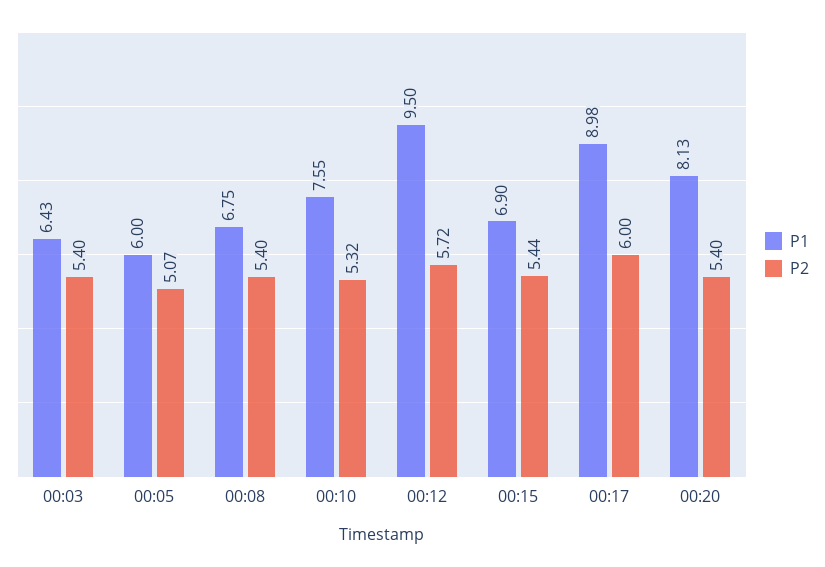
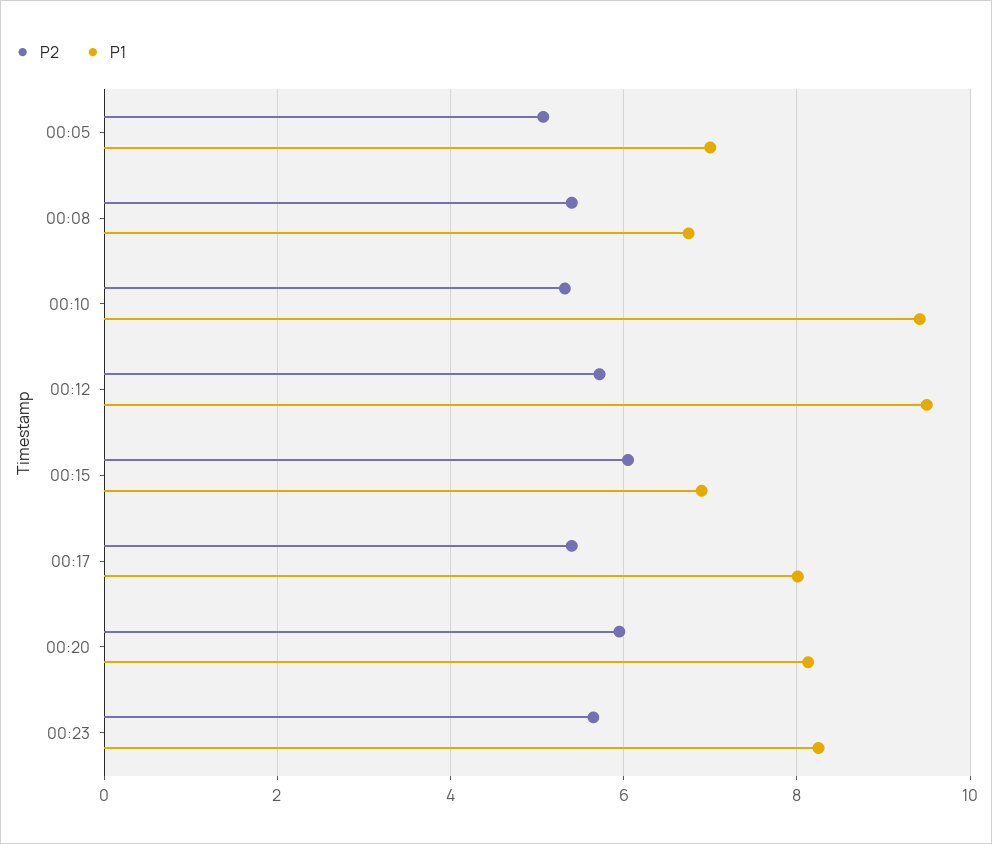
P1, 00:03: 6.43 -> none
P2, 00:03: 5.4 -> none
P1, 00:05: 6 -> 7
P1, 00:10: 7.55 -> 9.4
P2, 00:15: 5.44 -> 6
P1, 00:17: 8.98 -> 8
P2, 00:17: 6 -> 5.4
P2, 00:20: 5.4 -> 6
P2, 00:23: none -> 5.6
P1, 00:23: none -> 8.2

